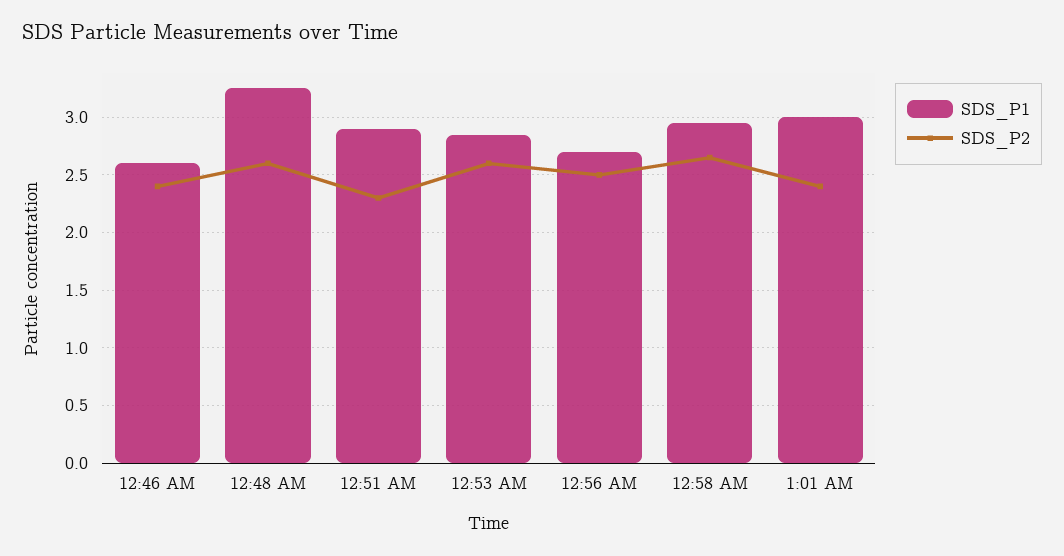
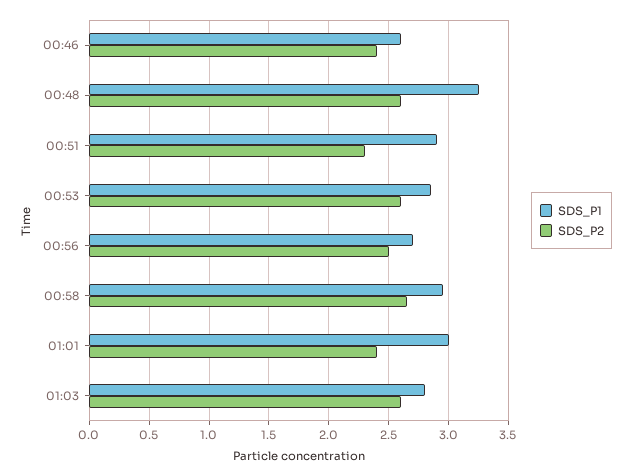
SDS_P1, 01:03: none -> 2.8
SDS_P2, 01:03: none -> 2.6

